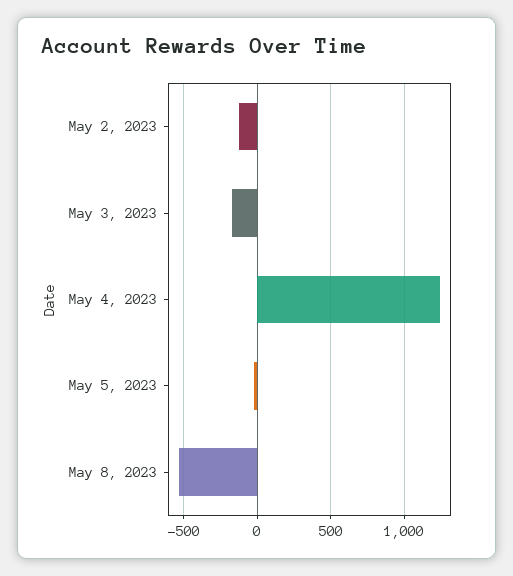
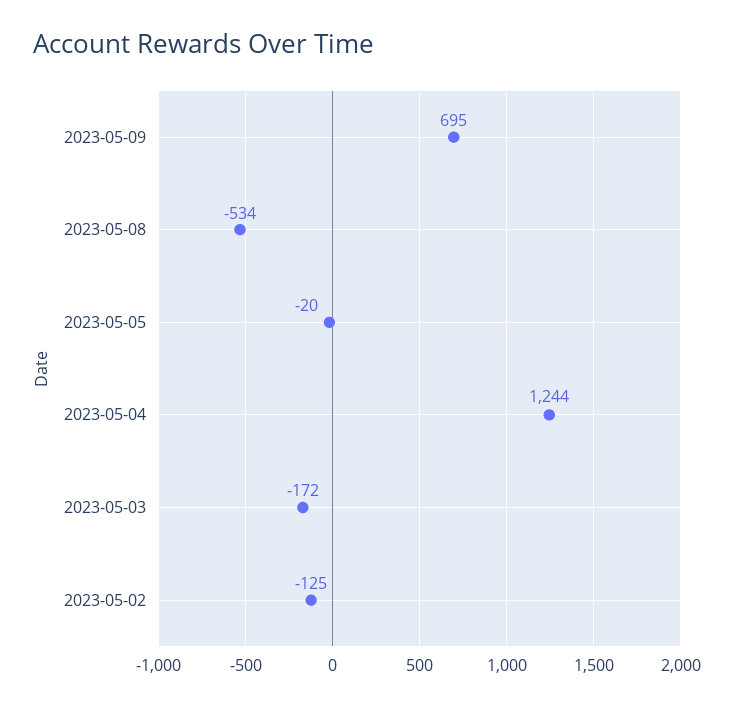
2023-05-09: none -> 695

